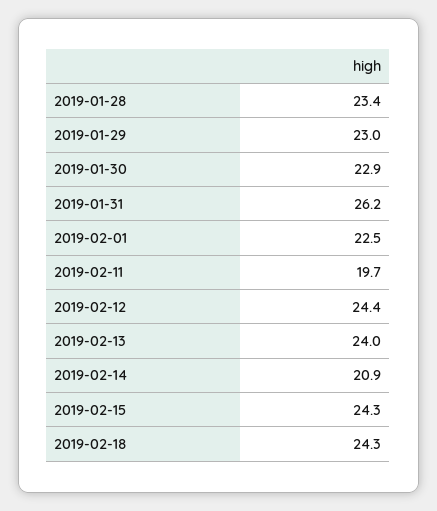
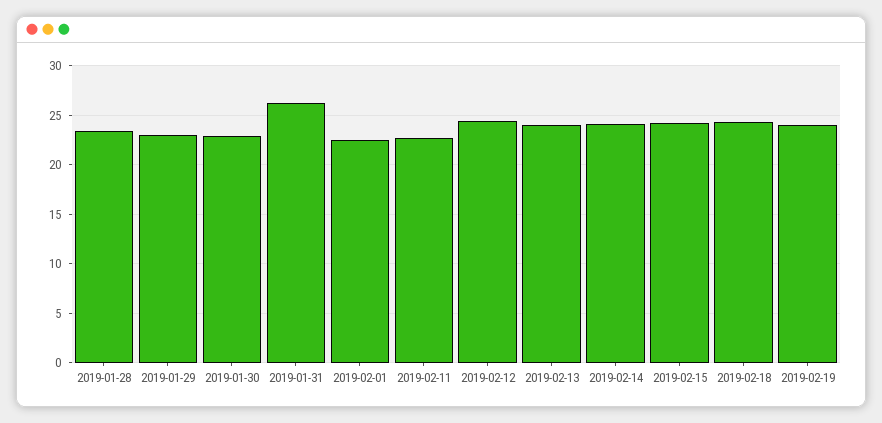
2019-02-11: 19.7 -> 23
2019-02-14: 20.9 -> 24
2019-02-19: none -> 24

